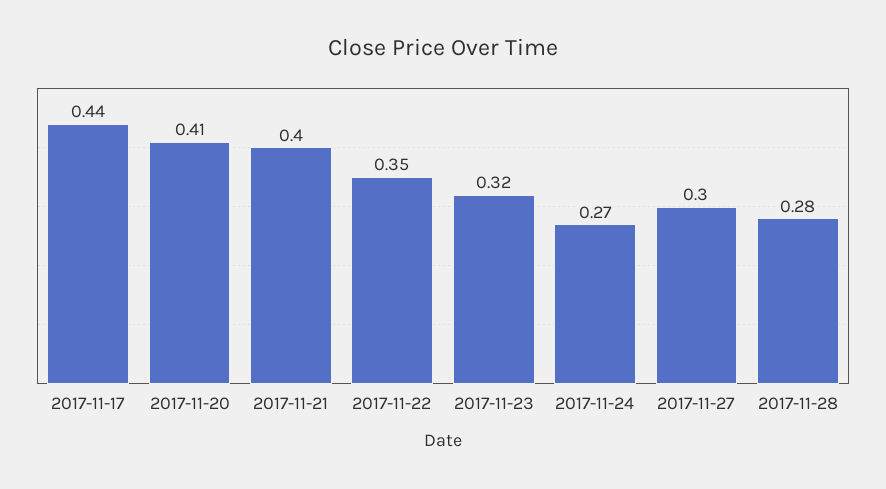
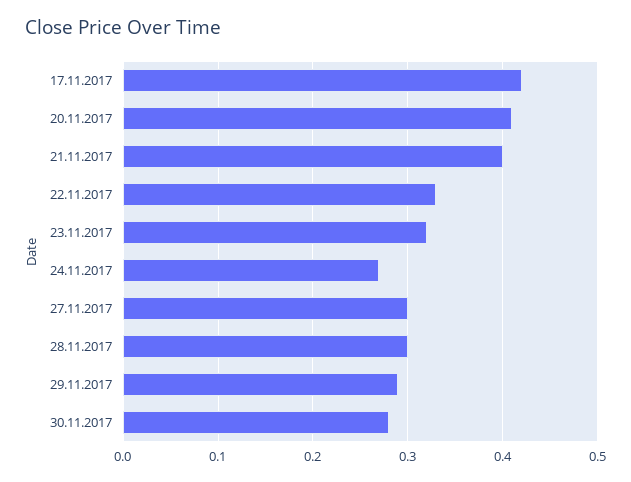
2017-11-17: 0.44 -> 0.42
2017-11-22: 0.35 -> 0.33
2017-11-28: 0.28 -> 0.3
29.11.2017: none -> 0.29
30.11.2017: none -> 0.28

